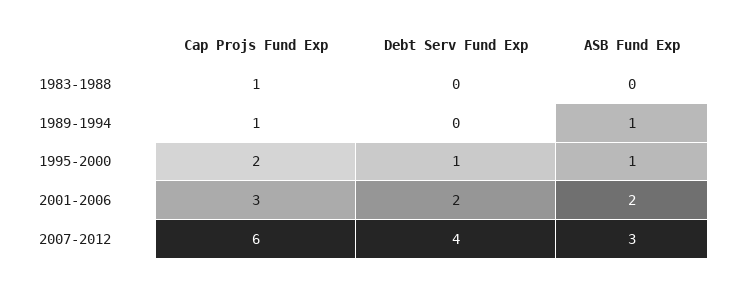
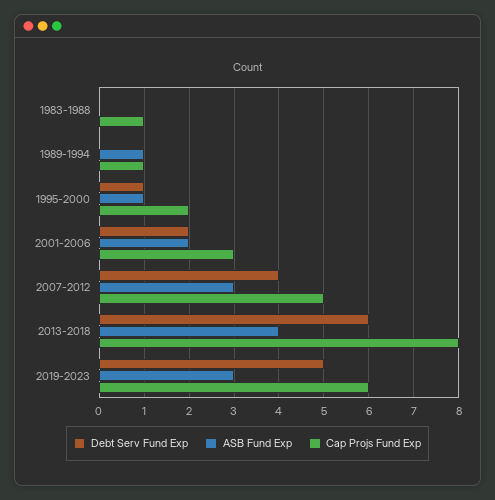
Cap Projs Fund Exp, 2007-2012: 6 -> 5
Debt Serv Fund Exp, 2013-2018: none -> 6
ASB Fund Exp, 2013-2018: none -> 4
Cap Projs Fund Exp, 2013-2018: none -> 8
Debt Serv Fund Exp, 2019-2023: none -> 5
ASB Fund Exp, 2019-2023: none -> 3
Cap Projs Fund Exp, 2019-2023: none -> 6

